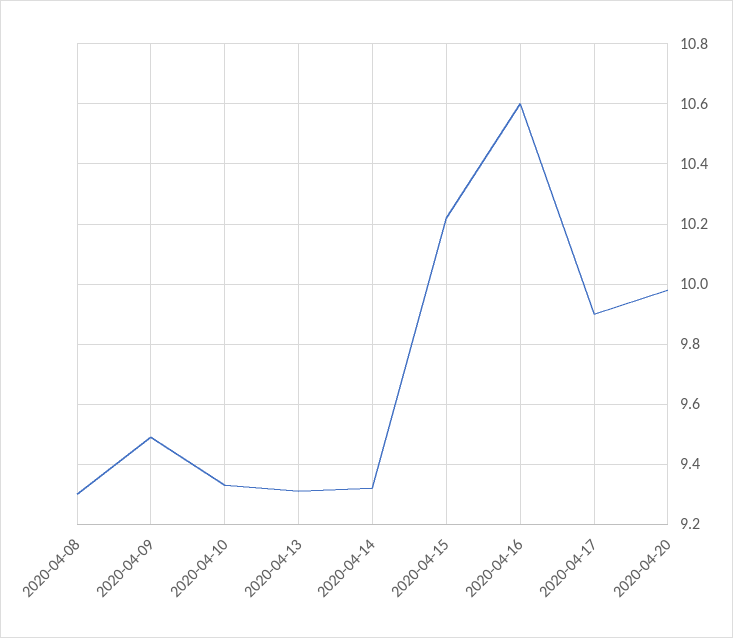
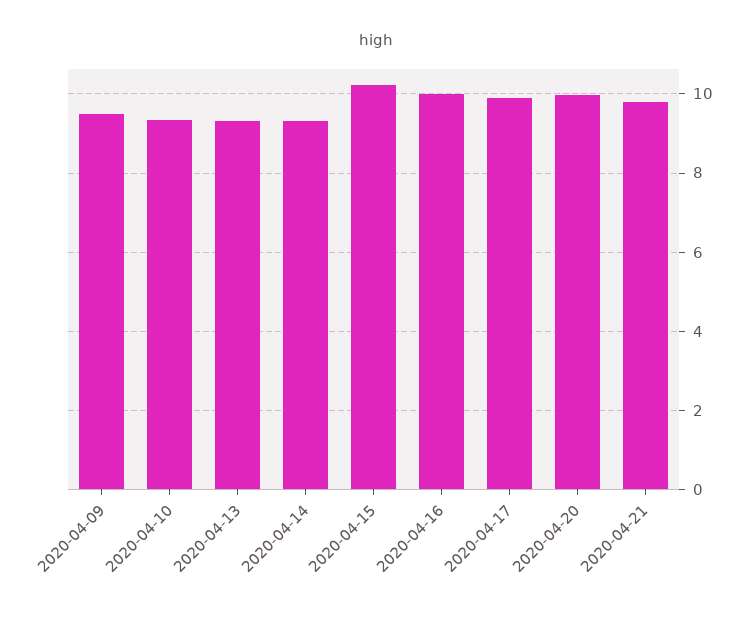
2020-04-08: 9.3 -> none
2020-04-16: 10.6 -> 10
2020-04-21: none -> 9.8

